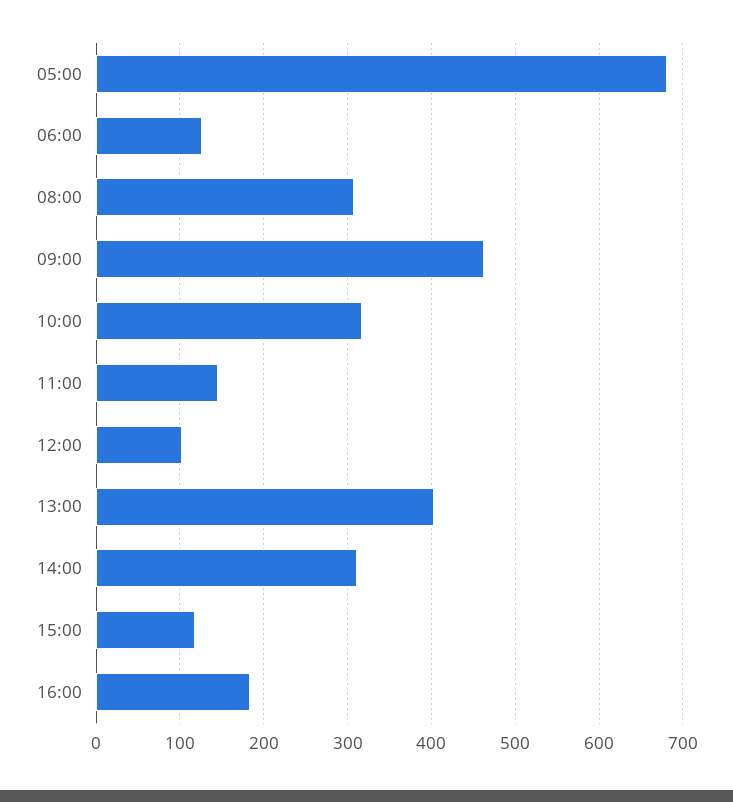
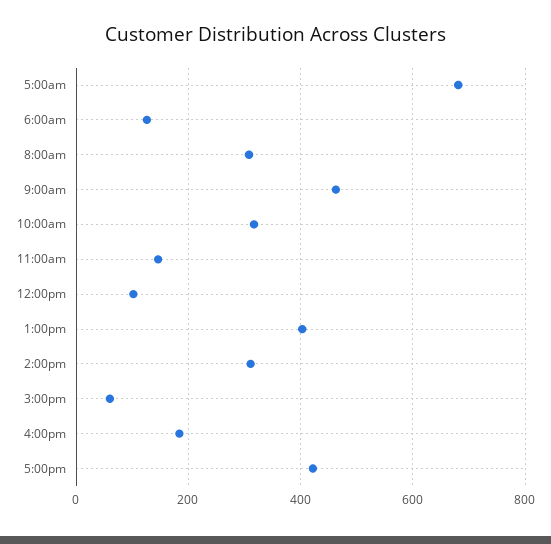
15:00: 120 -> 60
5:00pm: none -> 420

